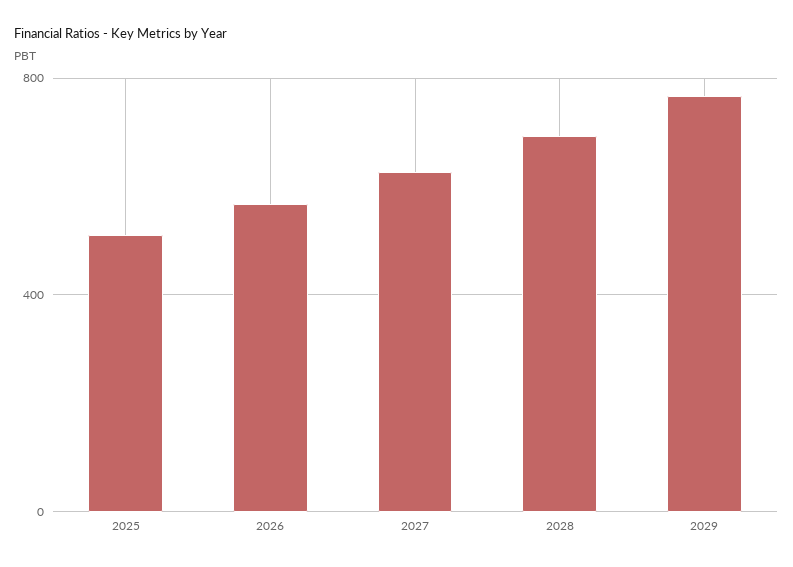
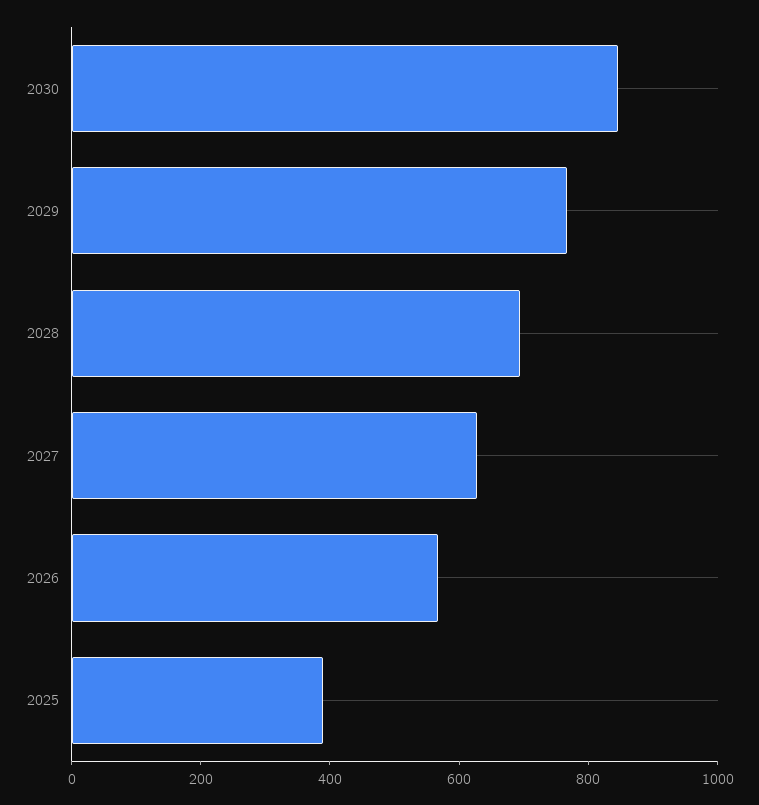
2025: 500 -> 400
2030: none -> 850

